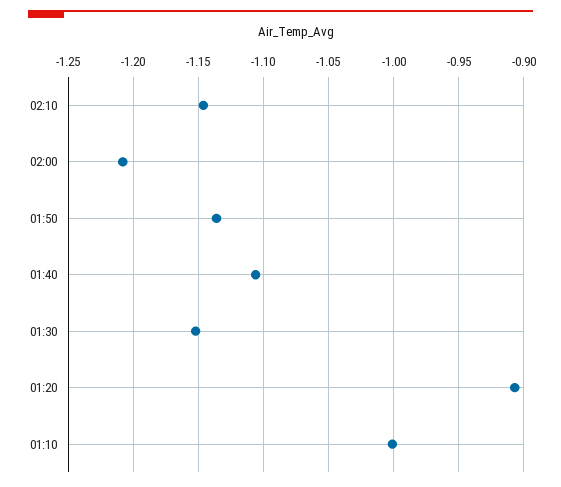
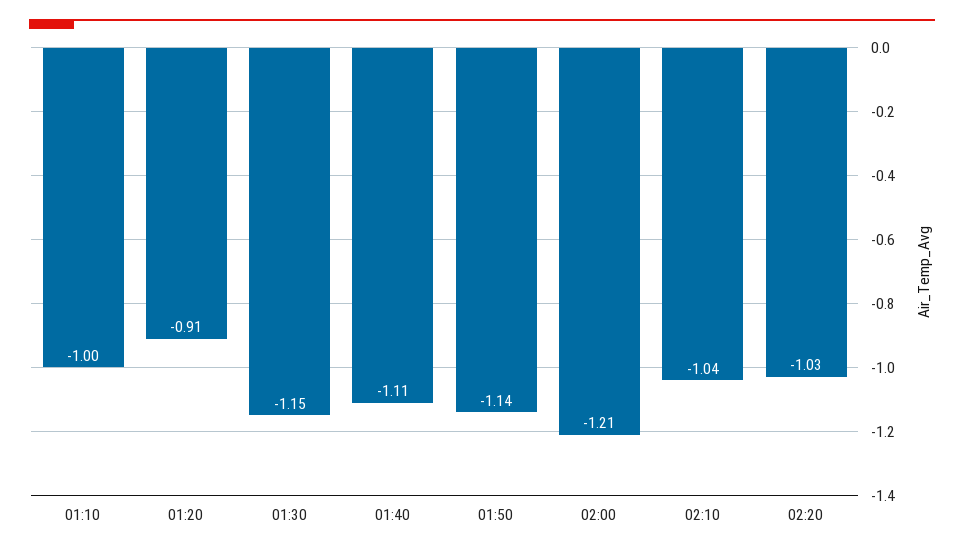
02:10: -1.145 -> -1.04
02:20: none -> -1.03

